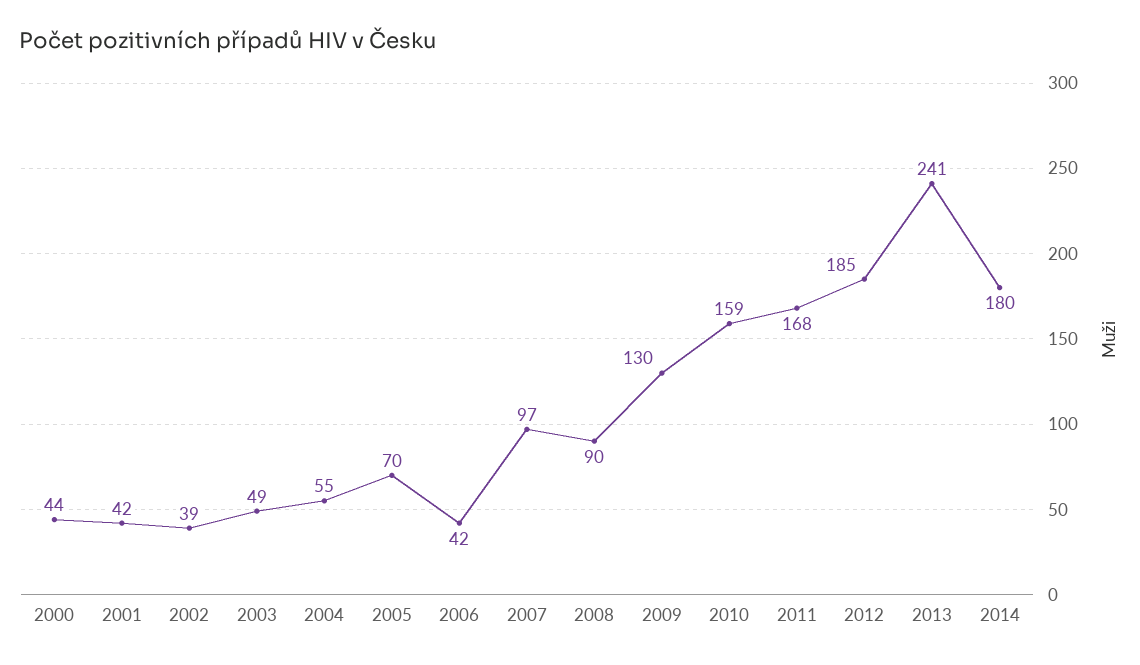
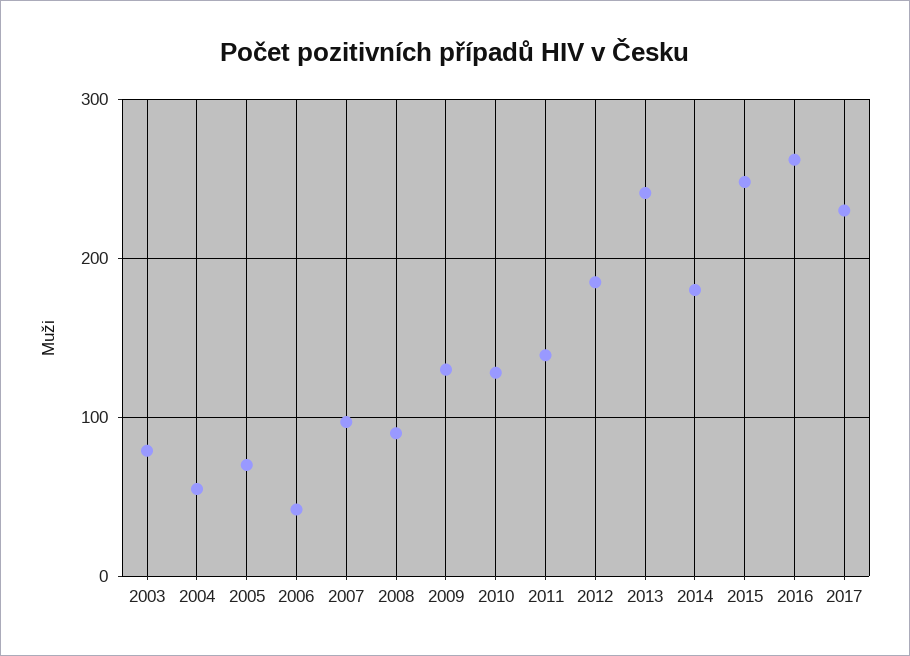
2000: 44 -> none
2001: 42 -> none
2002: 39 -> none
2003: 49 -> 80
2010: 159 -> 130
2011: 168 -> 140
2015: none -> 250
2016: none -> 260
2017: none -> 230

